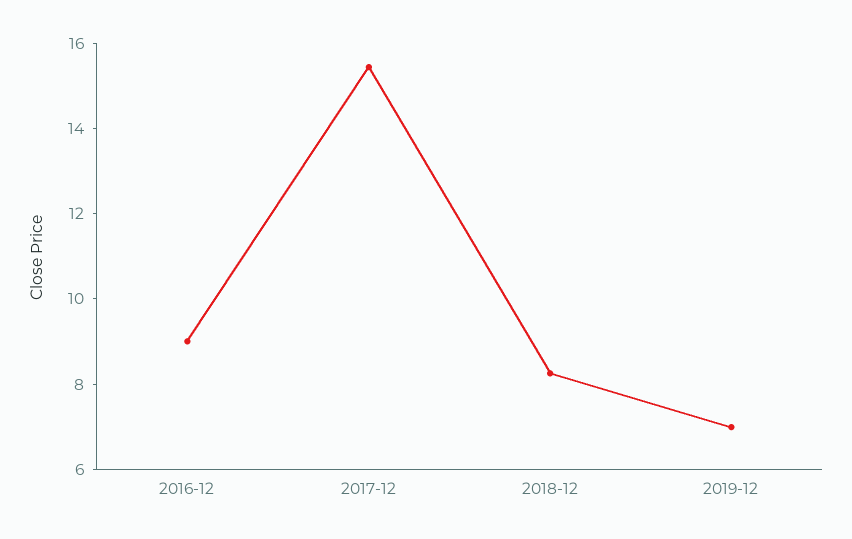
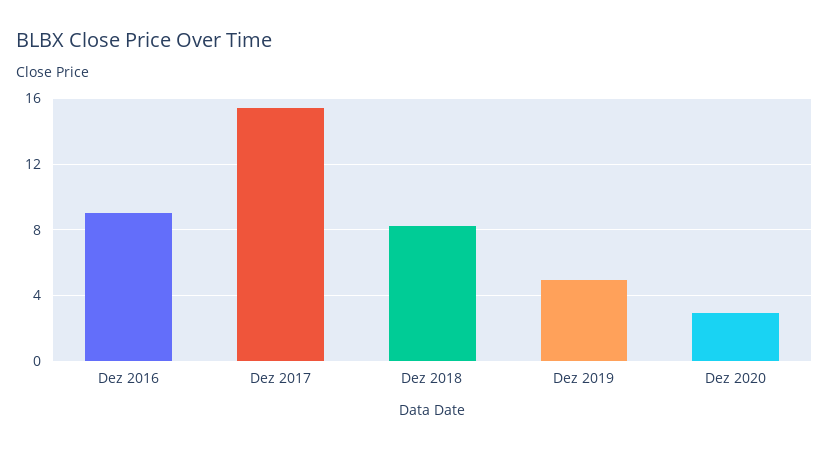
2019-12: 7 -> 5
Dez 2020: none -> 3

